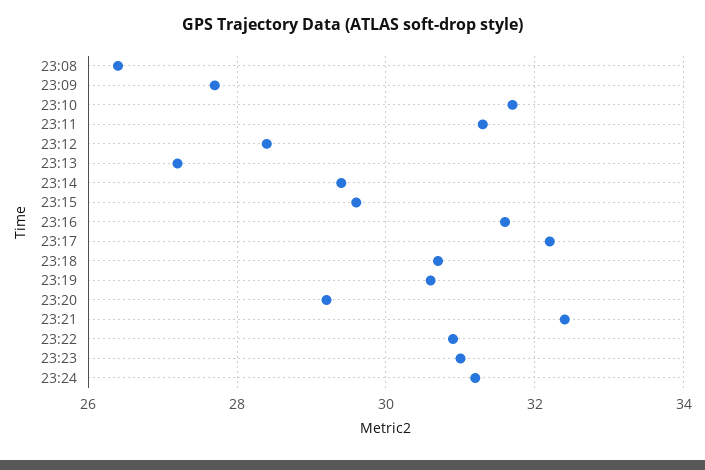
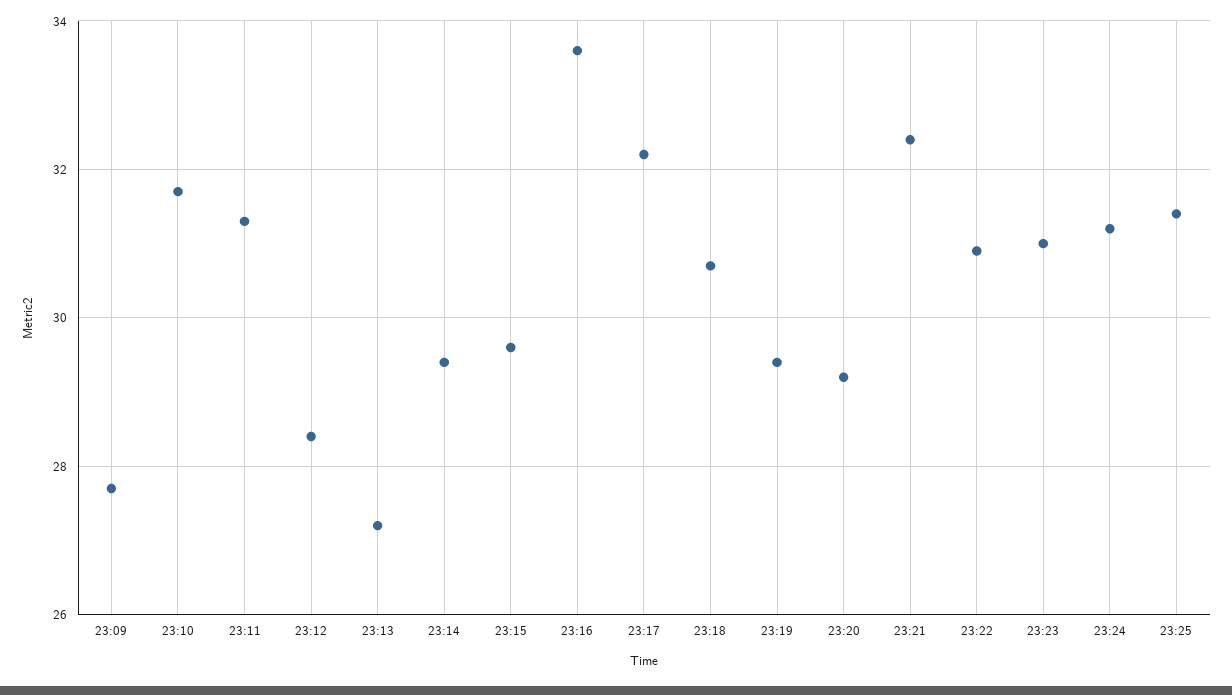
23:08: 26.5 -> none
23:16: 31.5 -> 33.5
23:19: 30.5 -> 29.5
23:25: none -> 31.5

